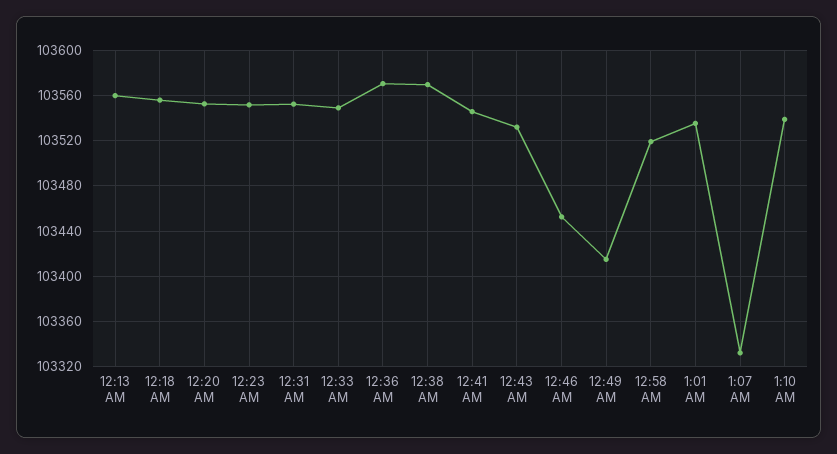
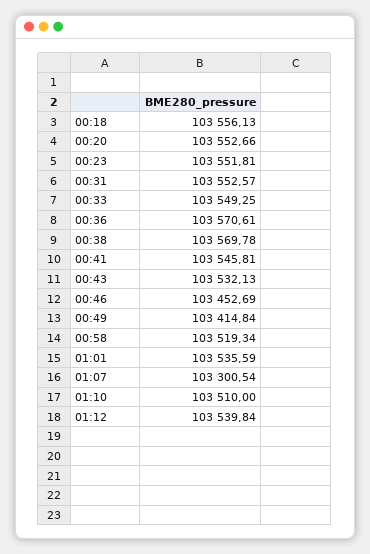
12:13 AM: 103560 -> none
1:07 AM: 103330 -> 103300.54
1:10 AM: 103540 -> 103510
01:12: none -> 103539.84

